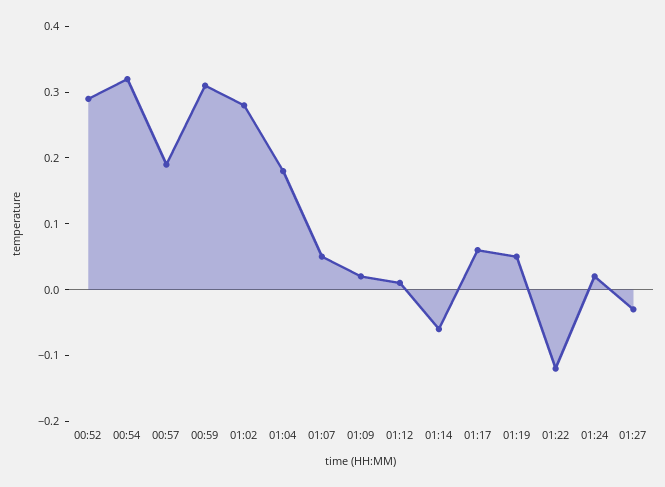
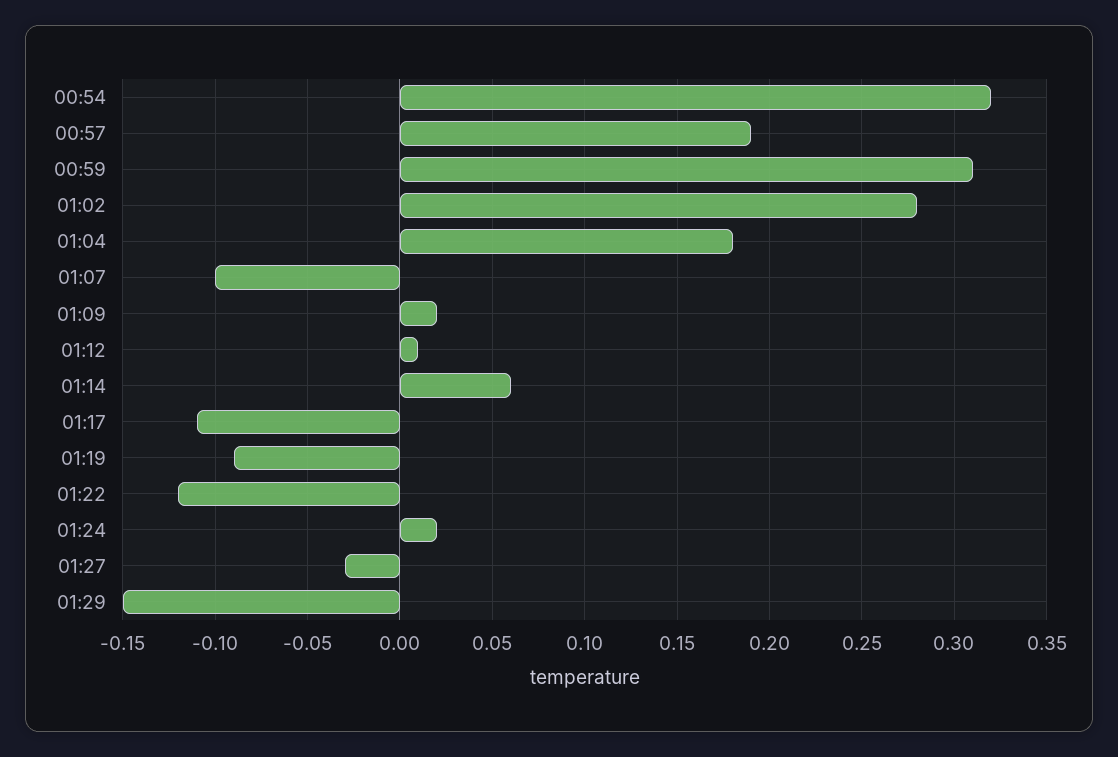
00:52: 0.3 -> none
01:07: 0.05 -> -0.1
01:14: -0.05 -> 0.06
01:17: 0.05 -> -0.11
01:19: 0.05 -> -0.09
01:29: none -> -0.15

